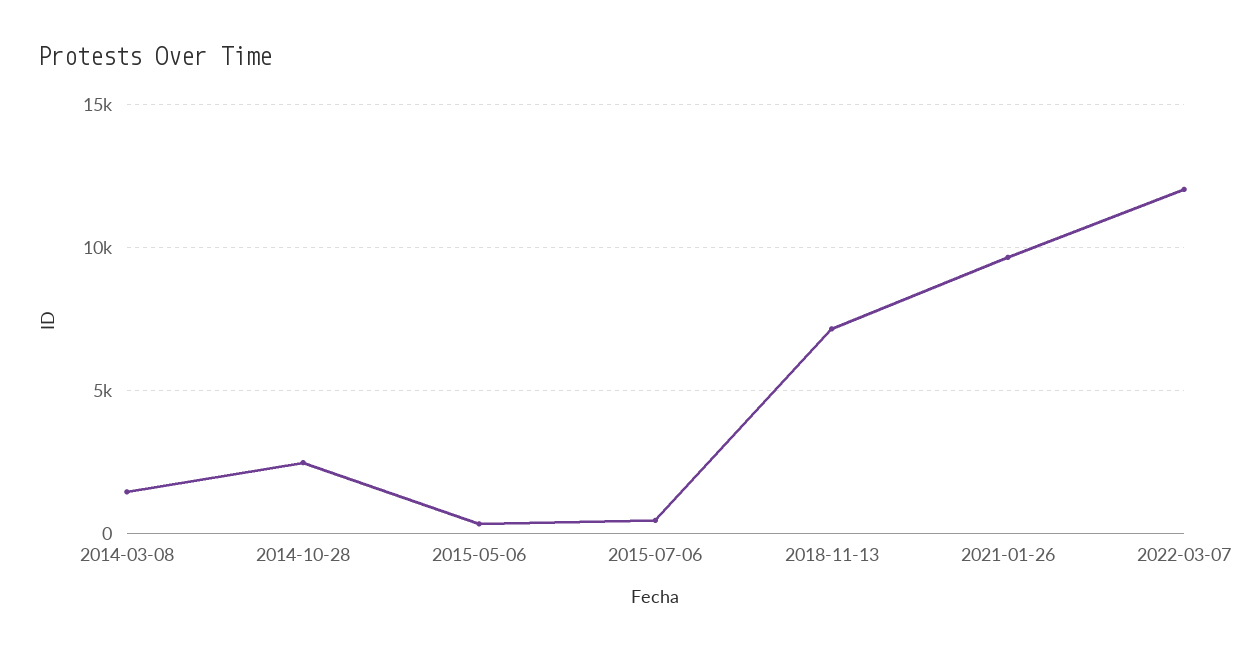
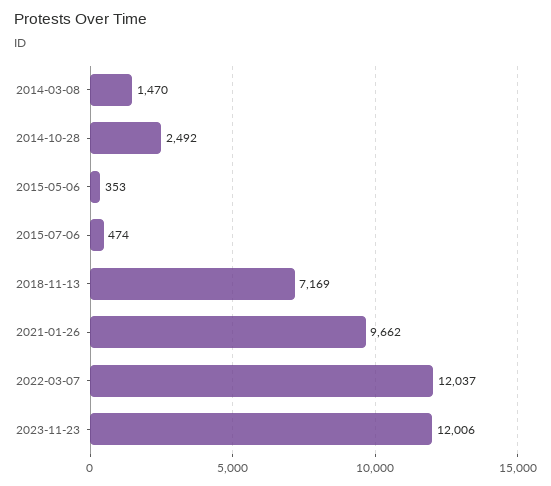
2023-11-23: none -> 12006

